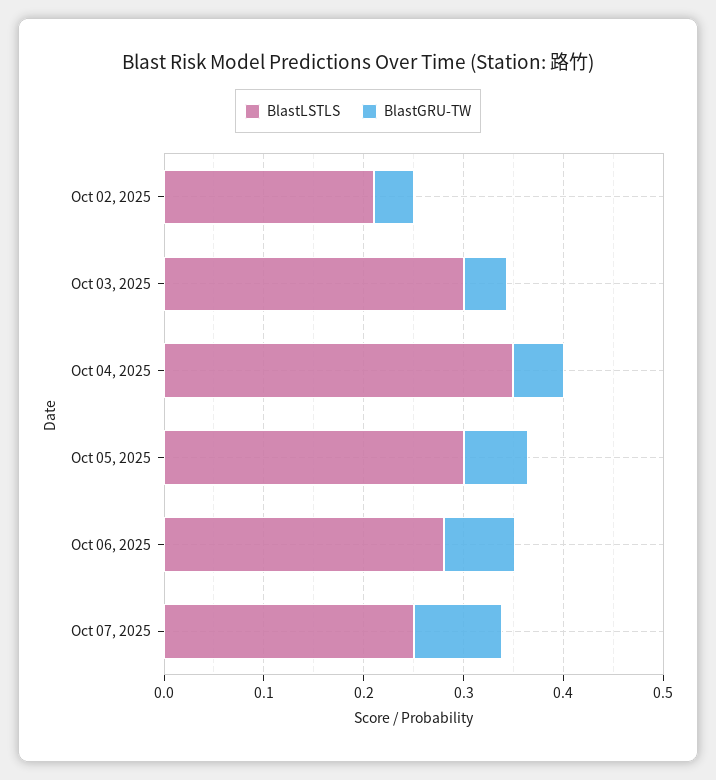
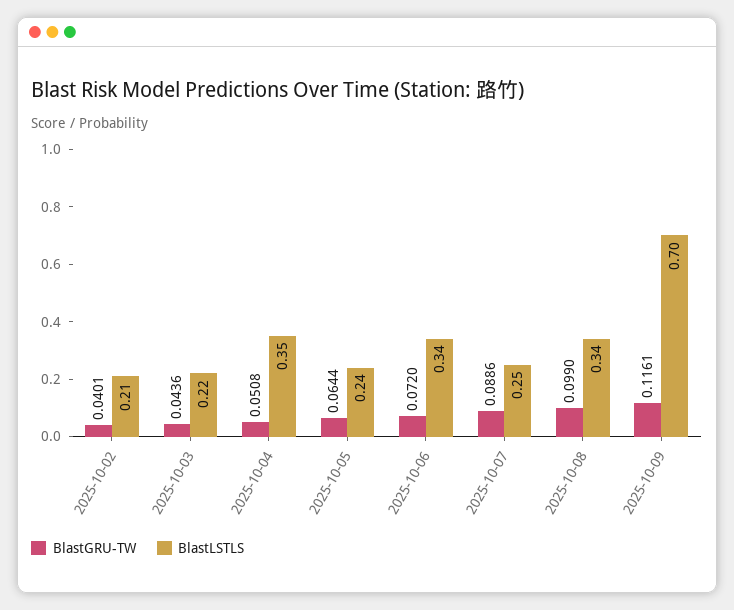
BlastLSTLS, Oct 03, 2025: 0.3 -> 0.22
BlastLSTLS, Oct 05, 2025: 0.3 -> 0.24
BlastLSTLS, Oct 06, 2025: 0.28 -> 0.34
BlastGRU-TW, 2025-10-08: none -> 0.099
BlastLSTLS, 2025-10-08: none -> 0.34
BlastGRU-TW, 2025-10-09: none -> 0.1161
BlastLSTLS, 2025-10-09: none -> 0.7

